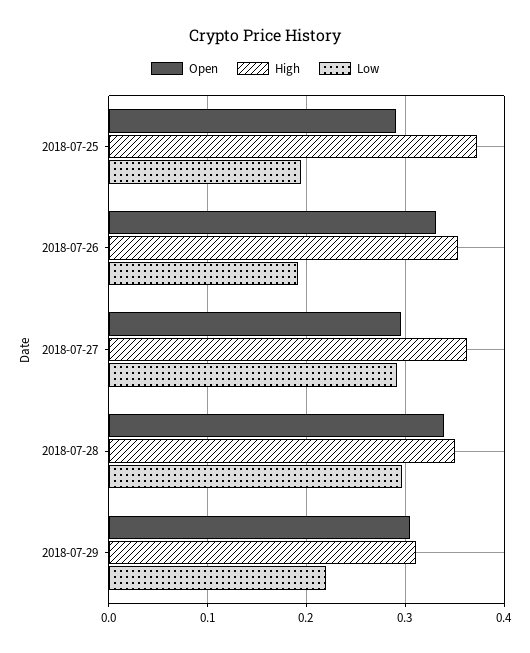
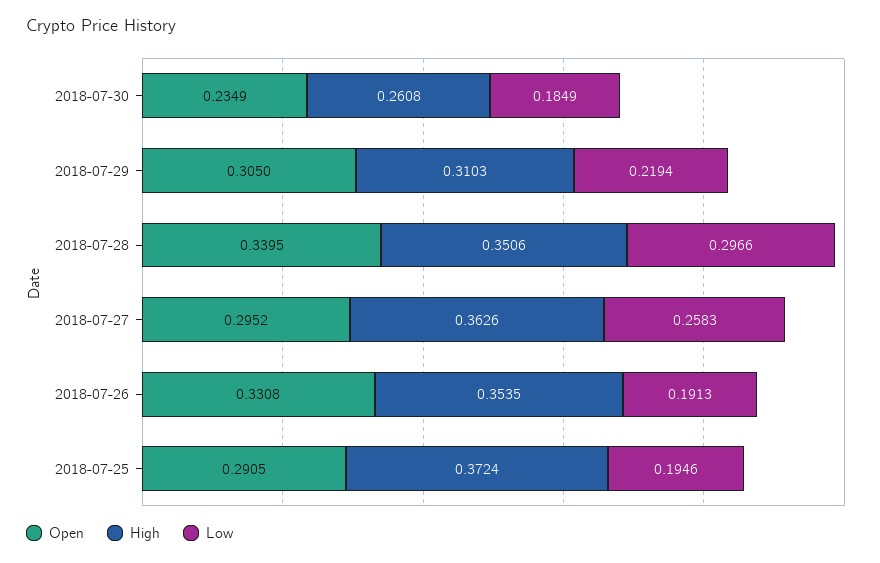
Low, 2018-07-27: 0.29 -> 0.2583
Open, 2018-07-30: none -> 0.2349
High, 2018-07-30: none -> 0.2608
Low, 2018-07-30: none -> 0.1849

